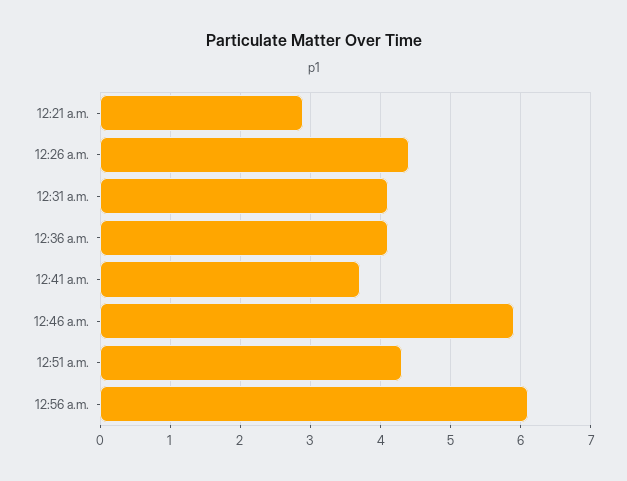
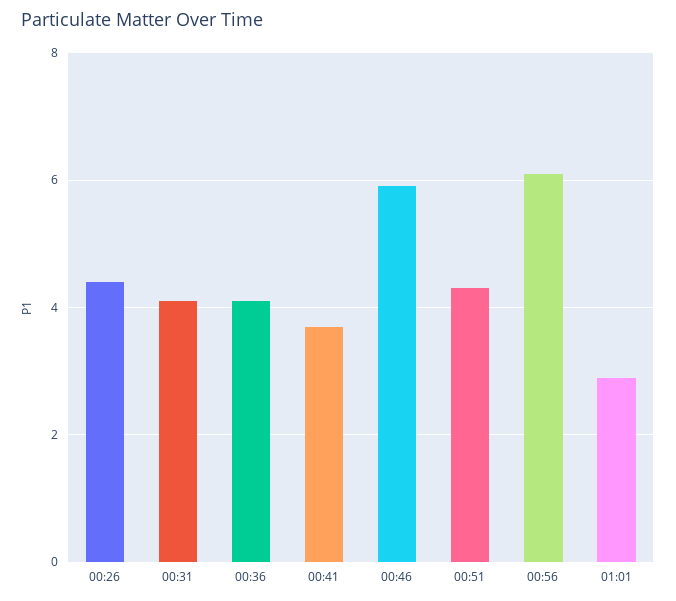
12:21 a.m.: 2.9 -> none
01:01: none -> 3

